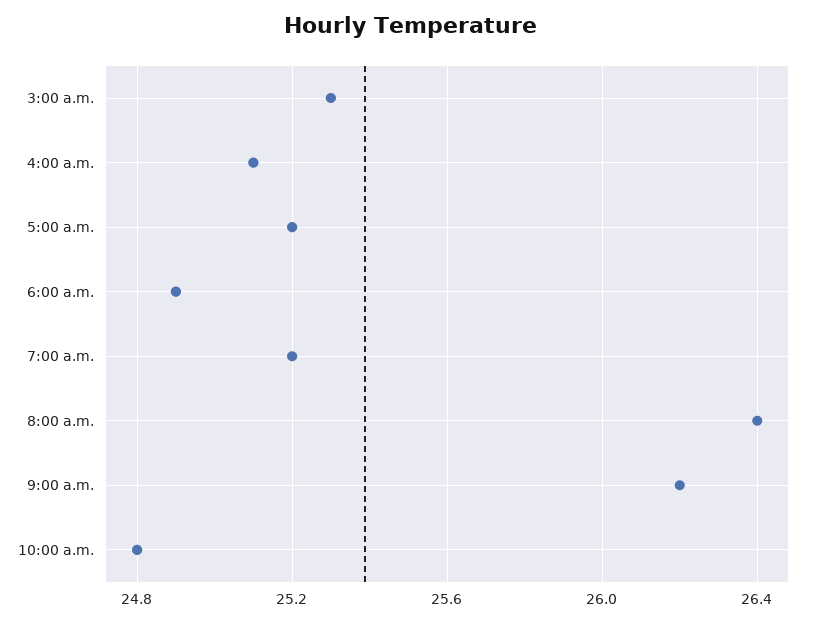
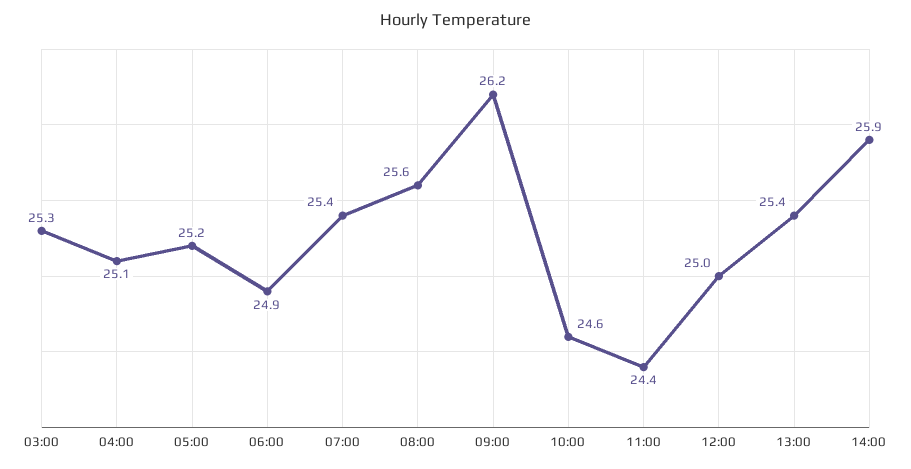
7:00 a.m.: 25.2 -> 25.4
8:00 a.m.: 26.4 -> 25.6
10:00 a.m.: 24.8 -> 24.6
11:00: none -> 24.4
12:00: none -> 25
13:00: none -> 25.4
14:00: none -> 25.9

